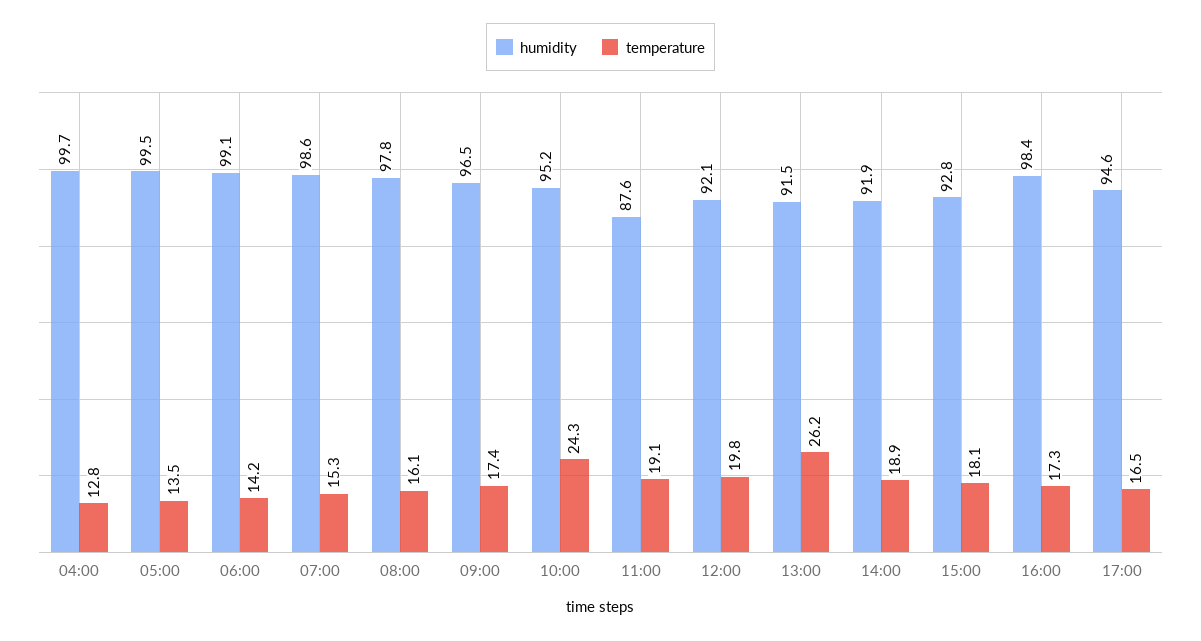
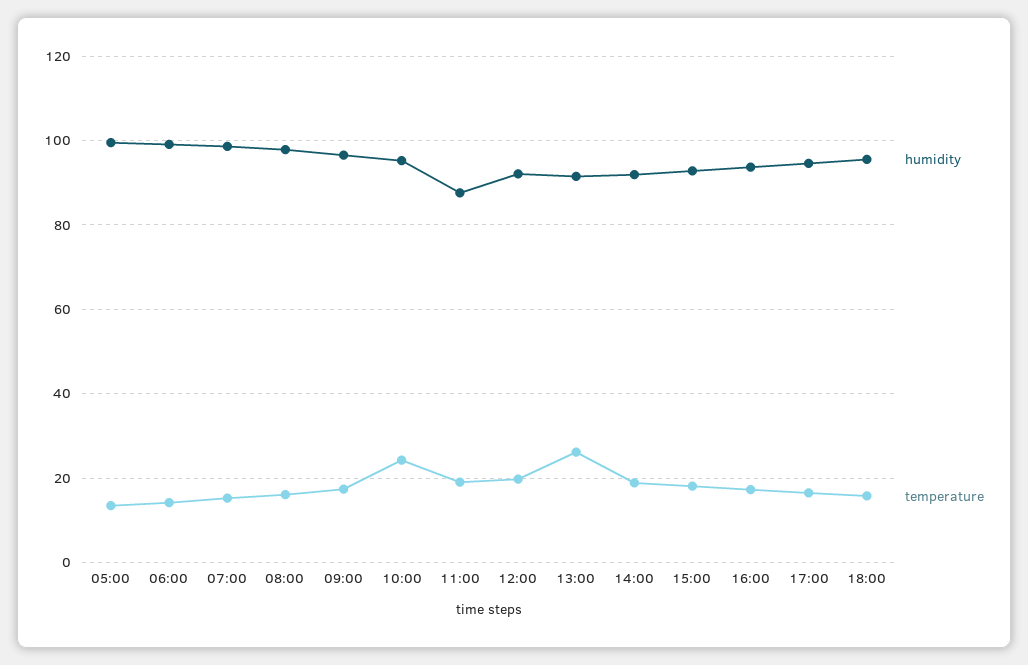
humidity, 04:00: 99.7 -> none
temperature, 04:00: 12.8 -> none
humidity, 16:00: 98.4 -> 94
humidity, 18:00: none -> 96
temperature, 18:00: none -> 16

